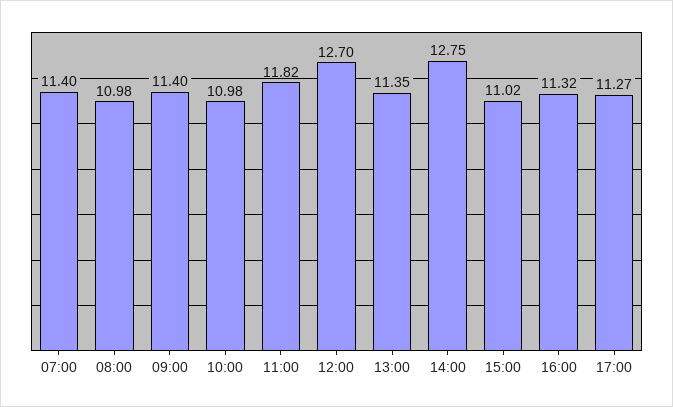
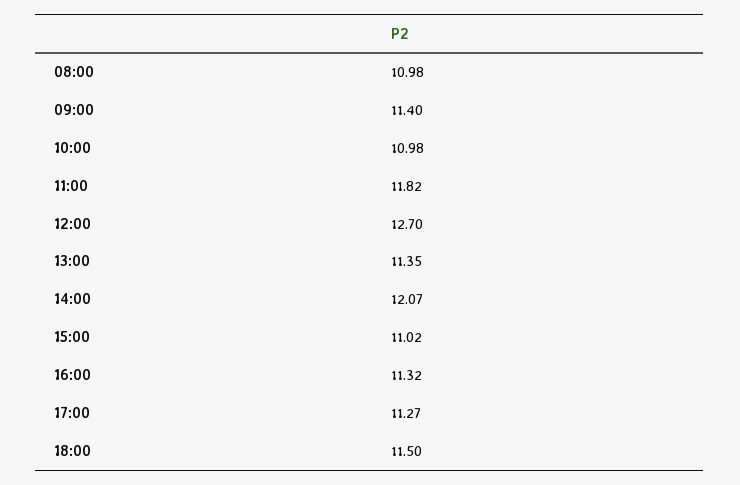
07:00: 11.4 -> none
14:00: 12.75 -> 12.07
18:00: none -> 11.5

